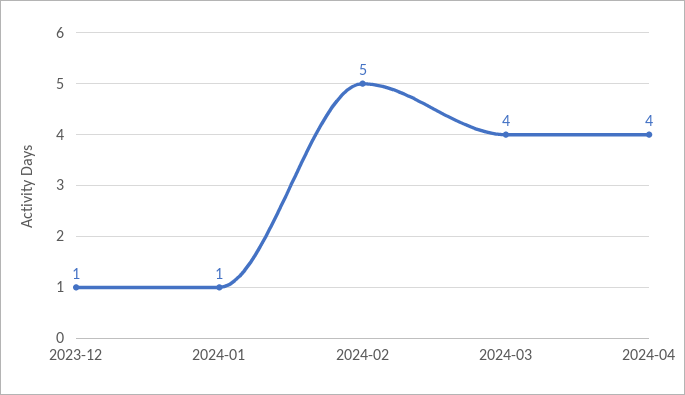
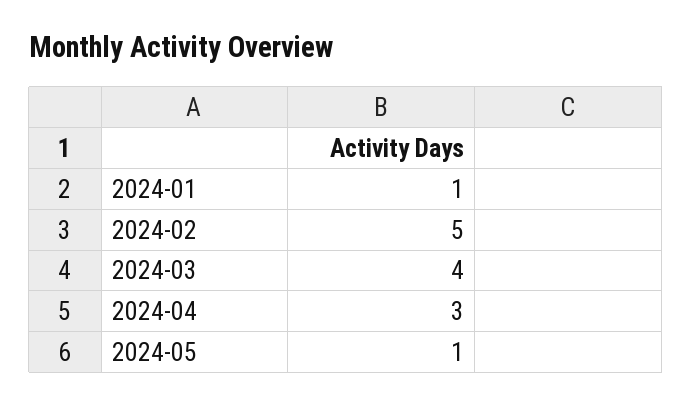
2023-12: 1 -> none
2024-04: 4 -> 3
2024-05: none -> 1

